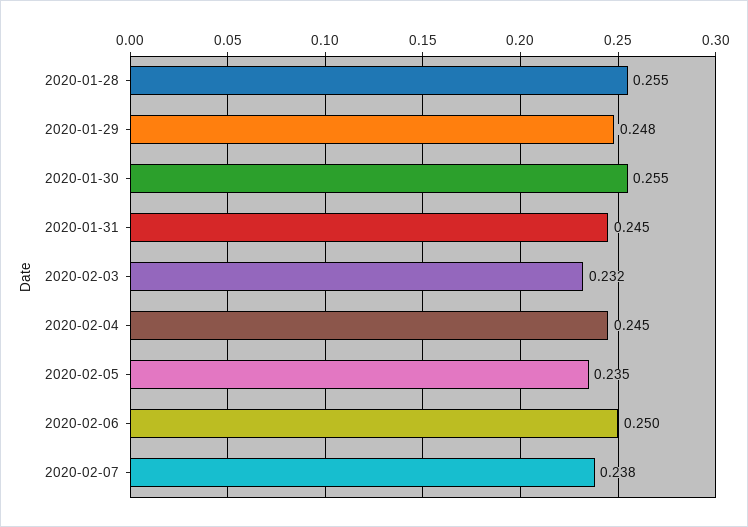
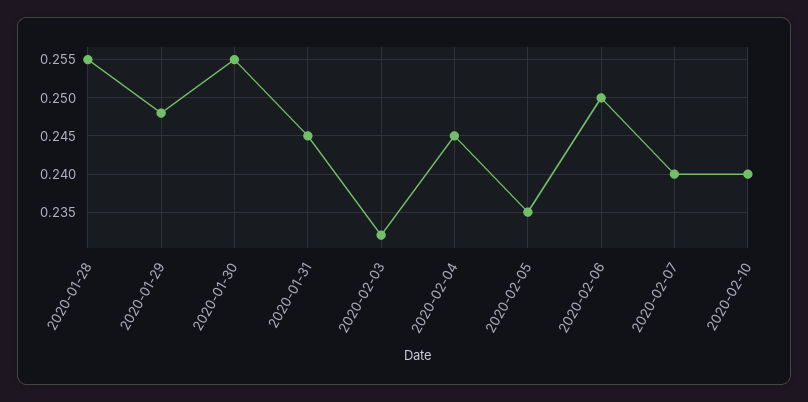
2020-02-07: 0.238 -> 0.24
2020-02-10: none -> 0.24

